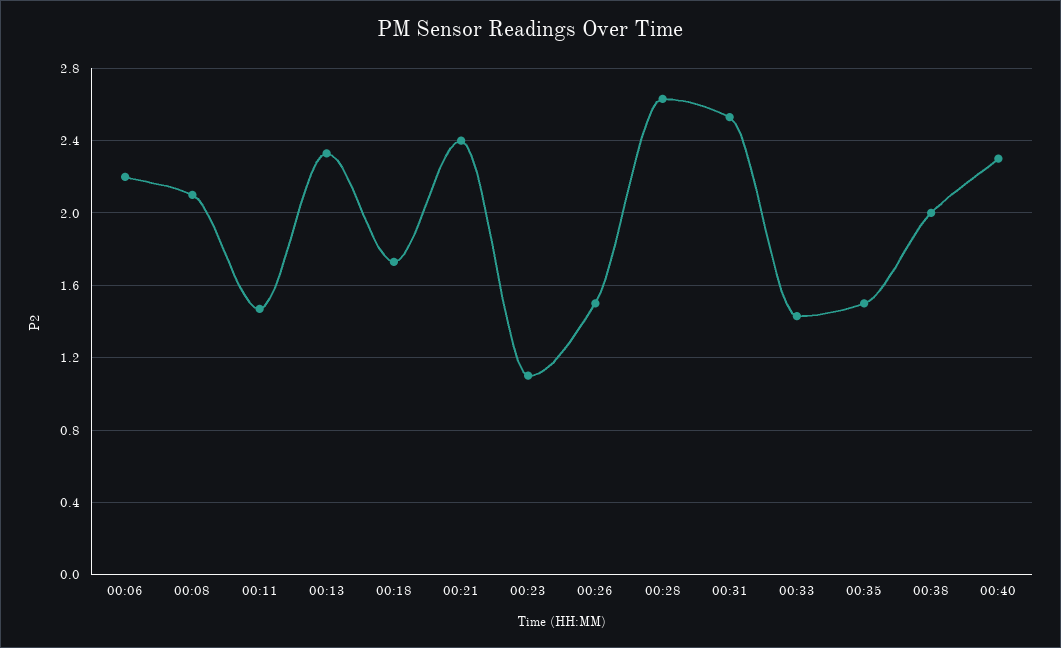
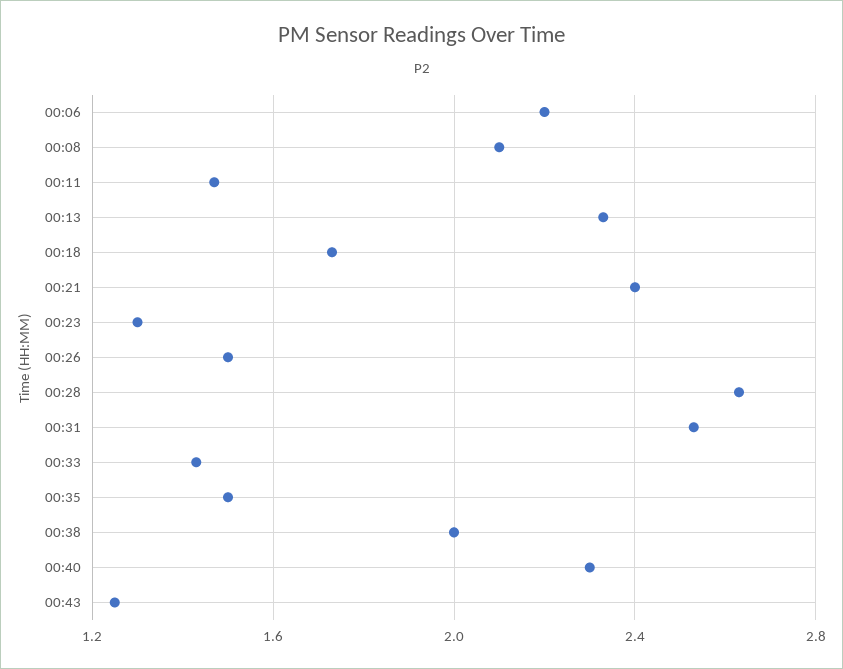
00:23: 1.1 -> 1.3
00:43: none -> 1.25

